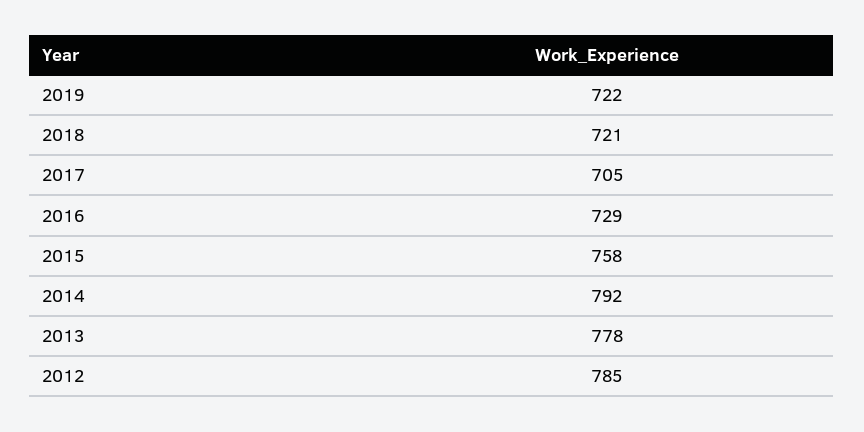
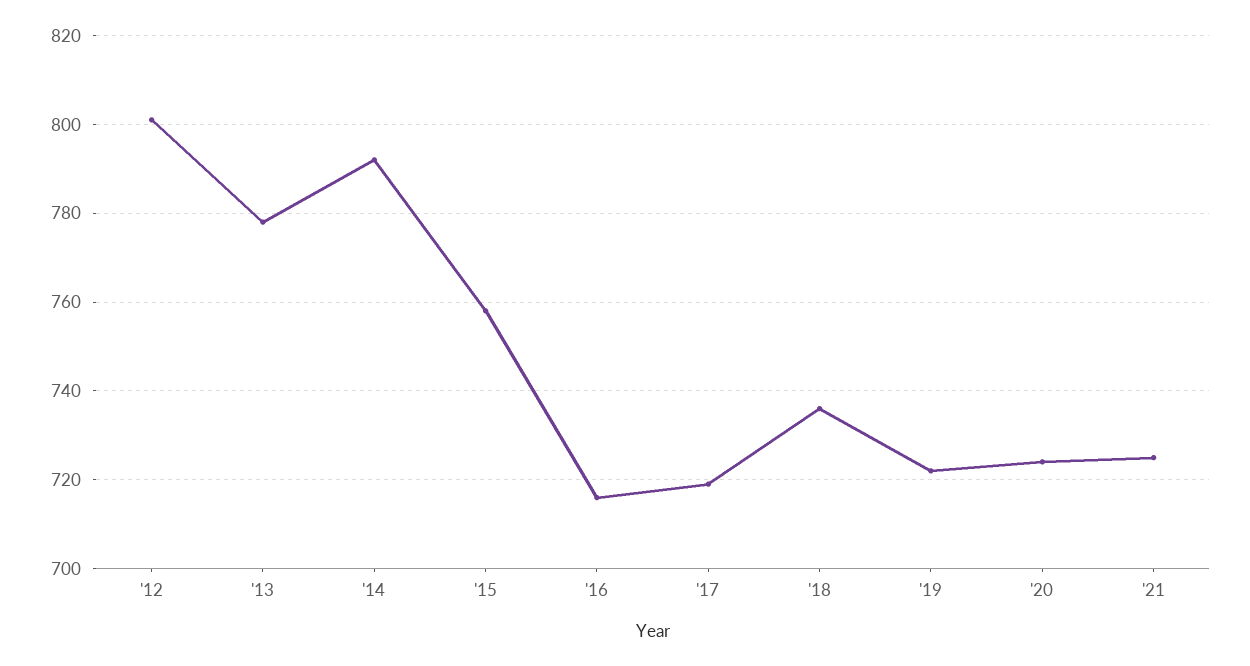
2018: 721 -> 735
2017: 705 -> 720
2016: 729 -> 715
2012: 785 -> 800
'20: none -> 725
'21: none -> 725

